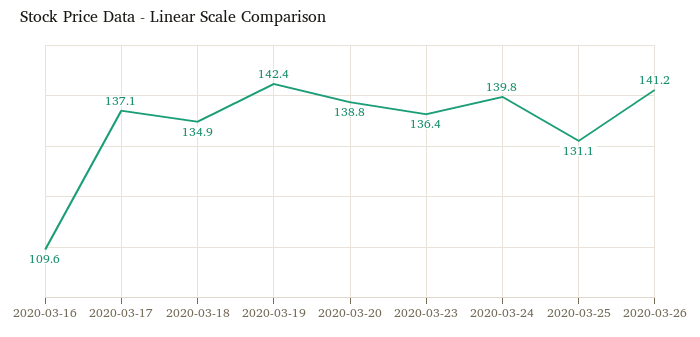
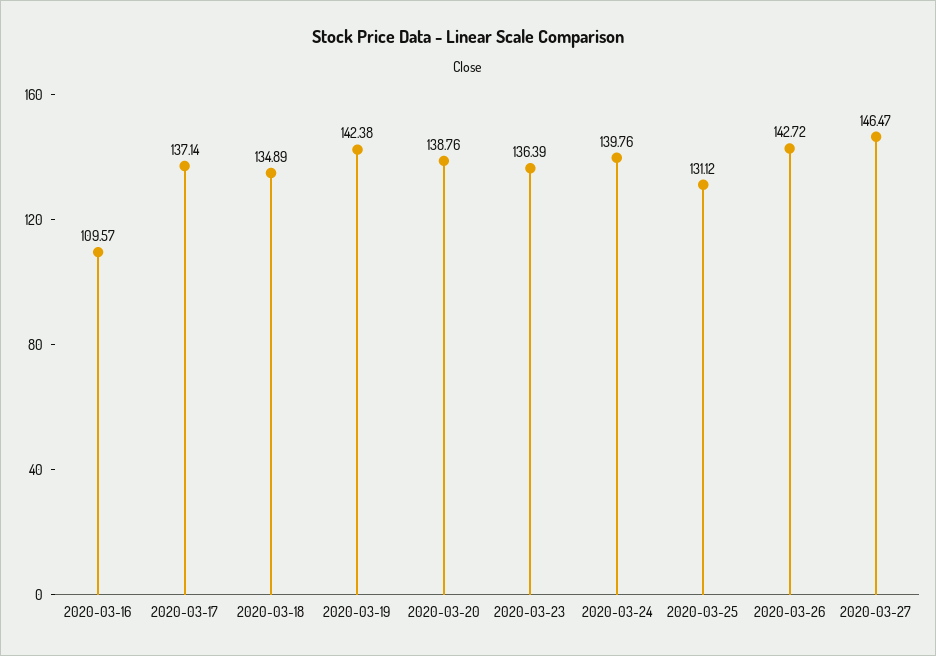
2020-03-26: 141.2 -> 142.72
2020-03-27: none -> 146.47

